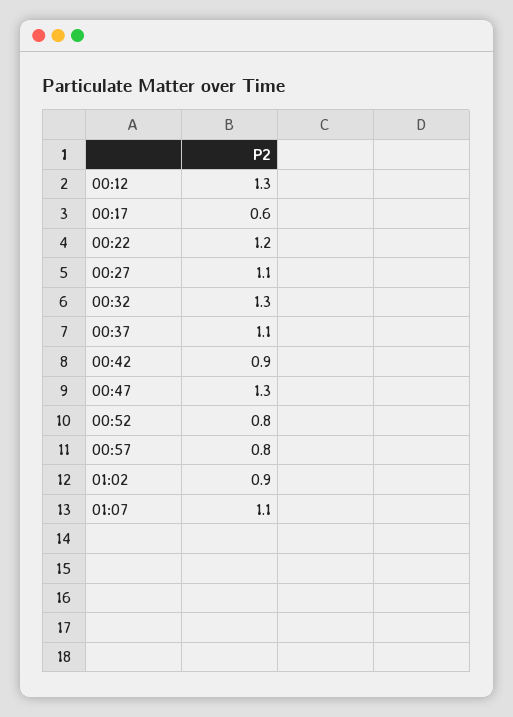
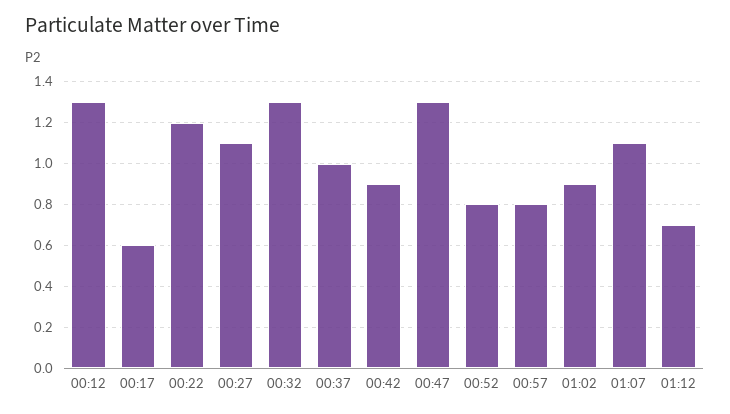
00:37: 1.1 -> 1
01:12: none -> 0.7

